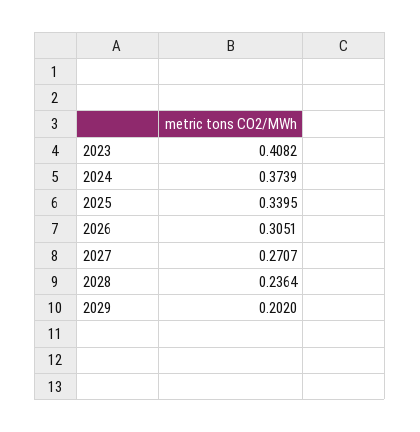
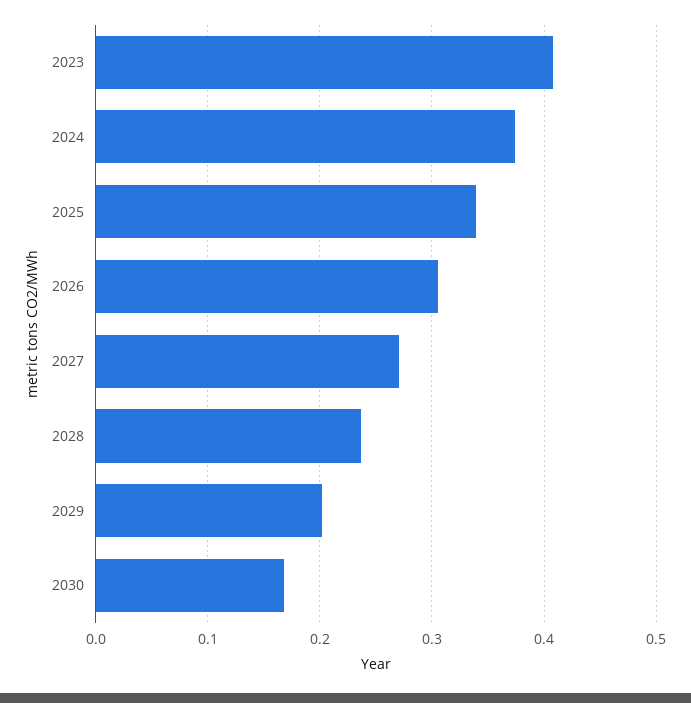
2030: none -> 0.17

